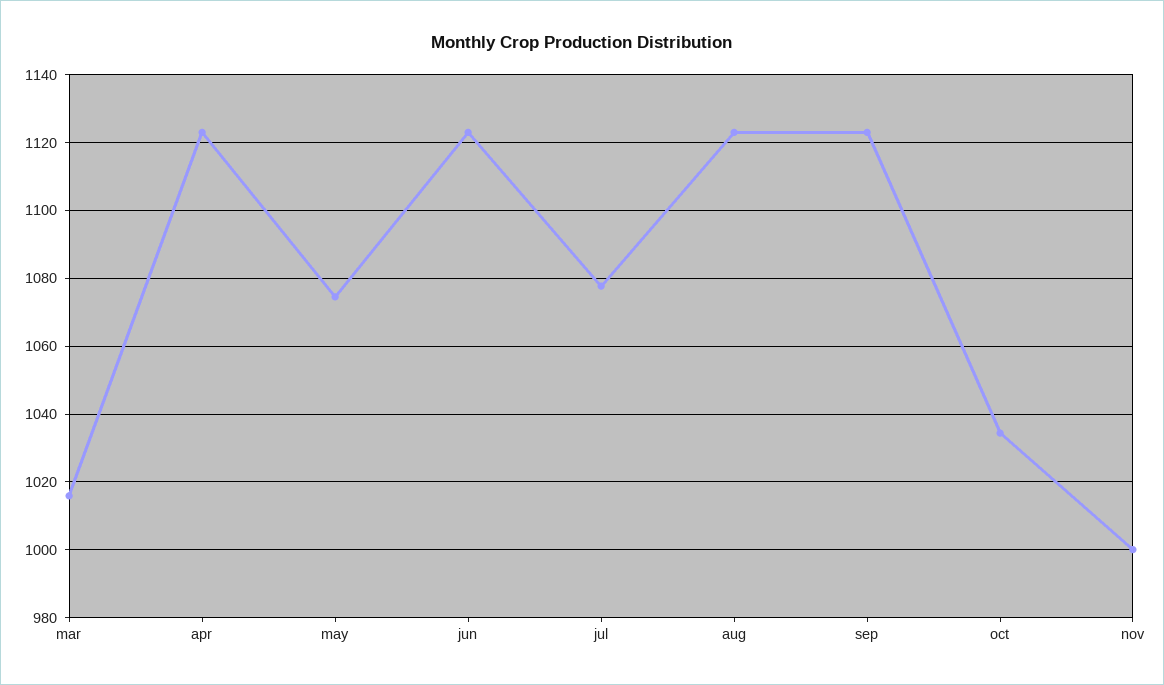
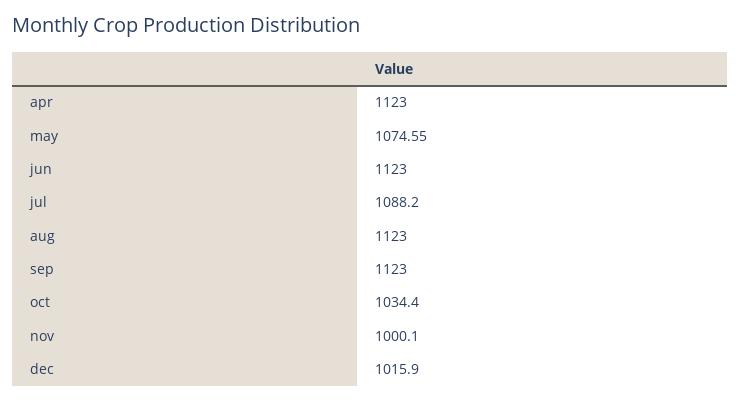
mar: 1016 -> none
jul: 1078 -> 1088.2
dec: none -> 1015.9

